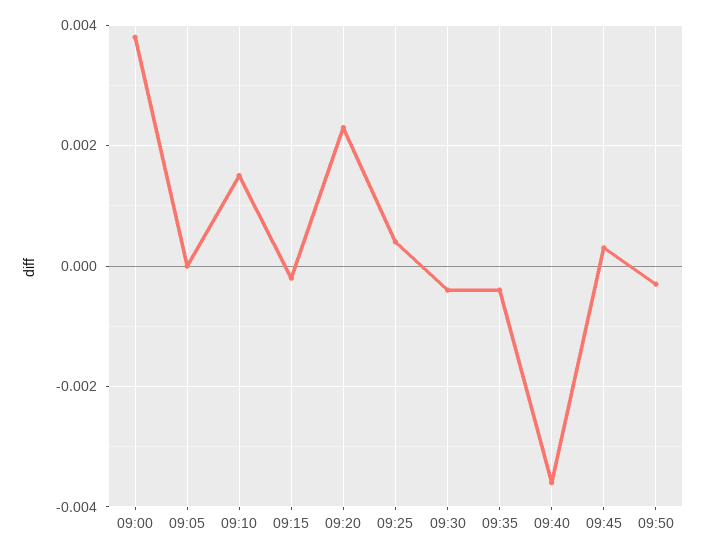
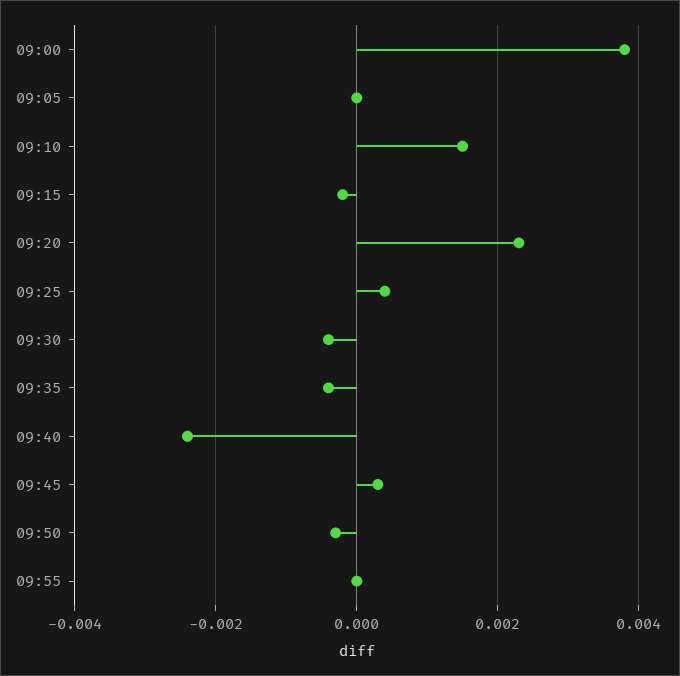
09:40: -0.0035 -> -0.0025
09:55: none -> 0

